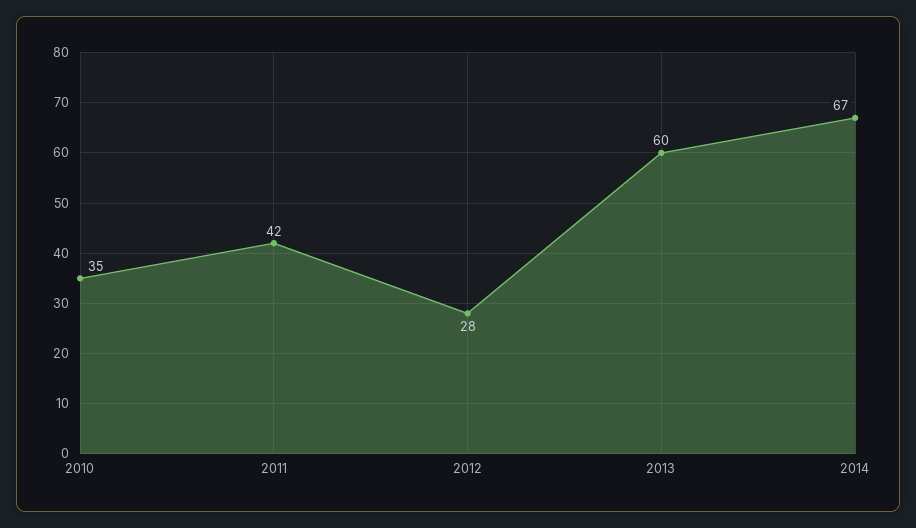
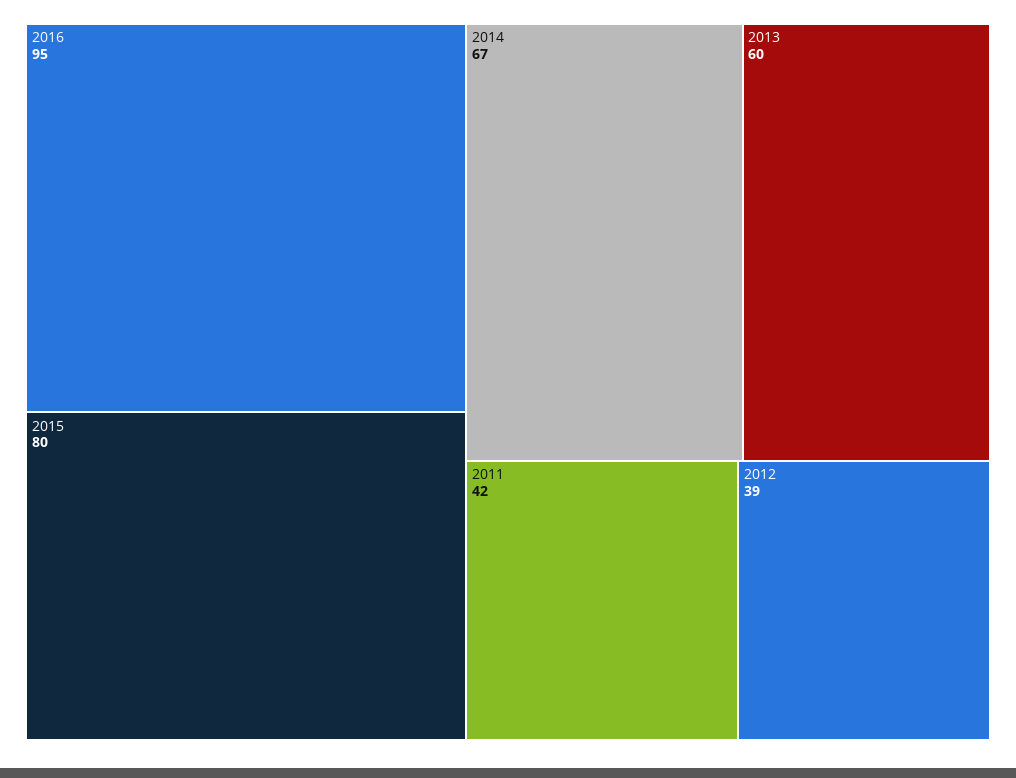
2010: 35 -> none
2012: 28 -> 39
2016: none -> 95
2015: none -> 80

